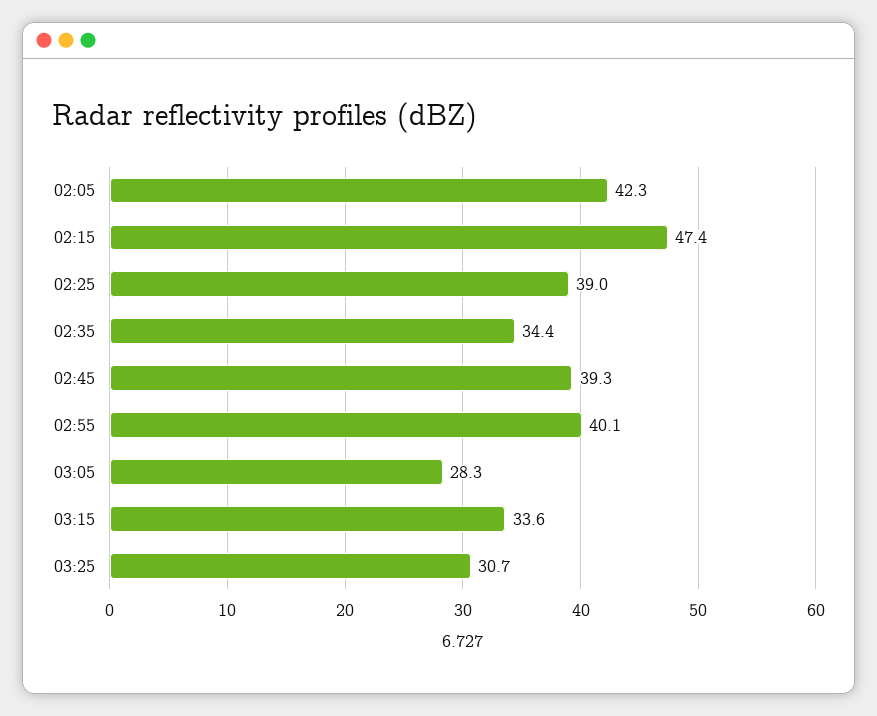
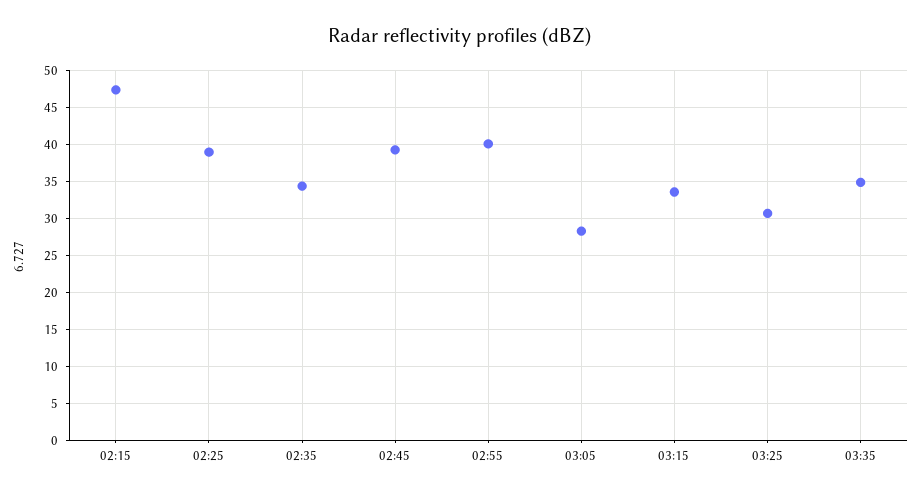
02:05: 42.3 -> none
03:35: none -> 35

